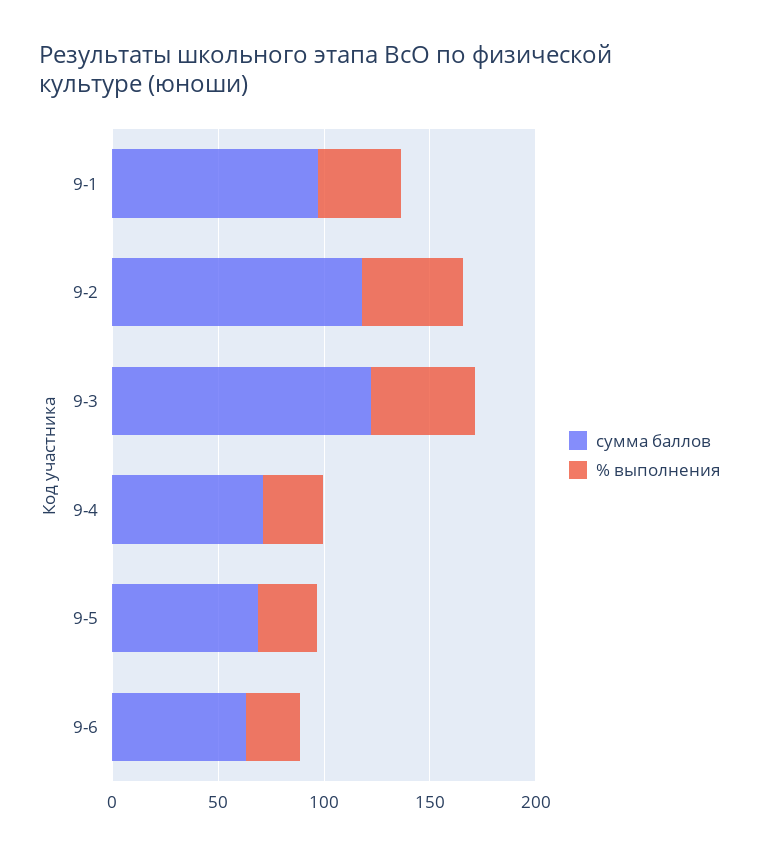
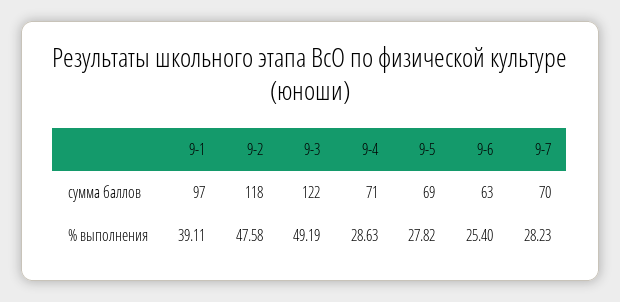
сумма баллов, 9-7: none -> 70
% выполнения, 9-7: none -> 28.23

